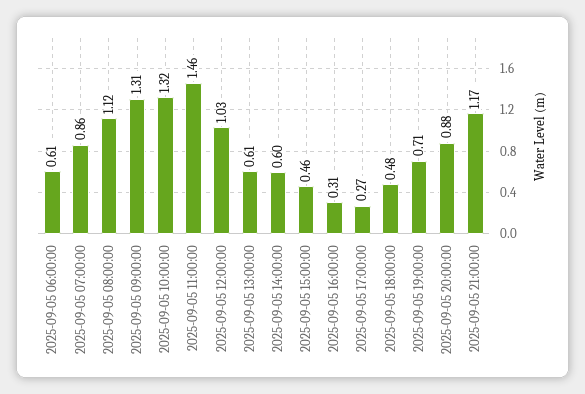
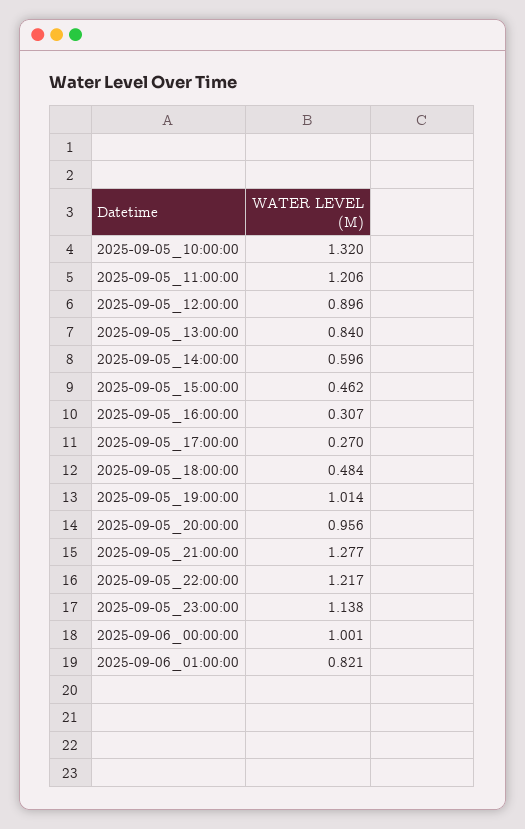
2025-09-05 06:00:00: 0.61 -> none
2025-09-05 07:00:00: 0.86 -> none
2025-09-05 08:00:00: 1.12 -> none
2025-09-05 09:00:00: 1.31 -> none
2025-09-05 11:00:00: 1.46 -> 1.206
2025-09-05 12:00:00: 1.03 -> 0.896
2025-09-05 13:00:00: 0.61 -> 0.84
2025-09-05 19:00:00: 0.71 -> 1.014
2025-09-05 20:00:00: 0.88 -> 0.956
2025-09-05 21:00:00: 1.17 -> 1.277
2025-09-05_22:00:00: none -> 1.217
2025-09-05_23:00:00: none -> 1.138
2025-09-06_00:00:00: none -> 1.001
2025-09-06_01:00:00: none -> 0.821

